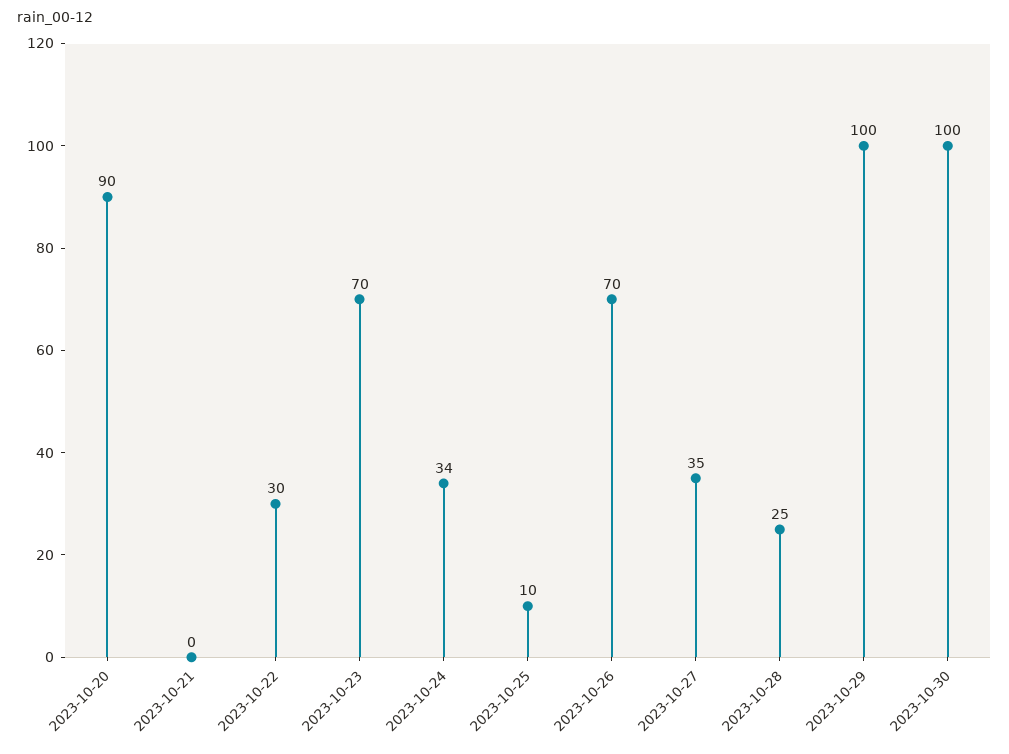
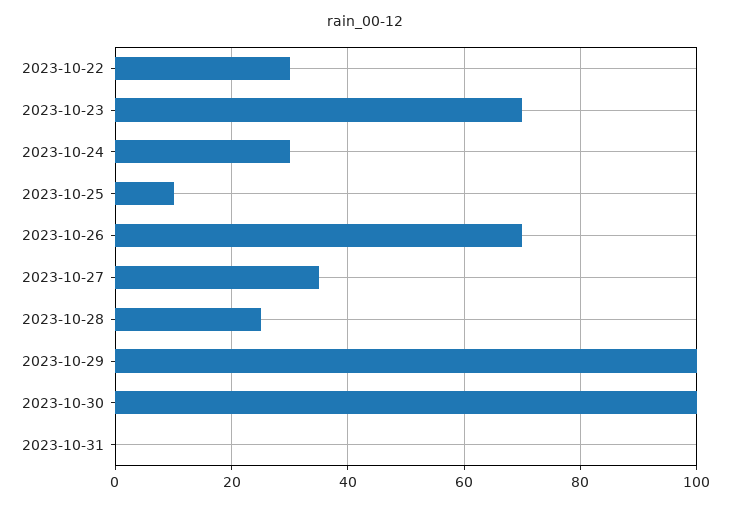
2023-10-20: 90 -> none
2023-10-21: 0 -> none
2023-10-24: 34 -> 30
2023-10-31: none -> 0

